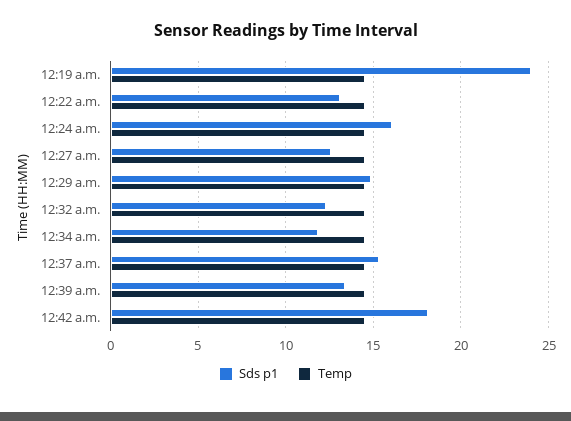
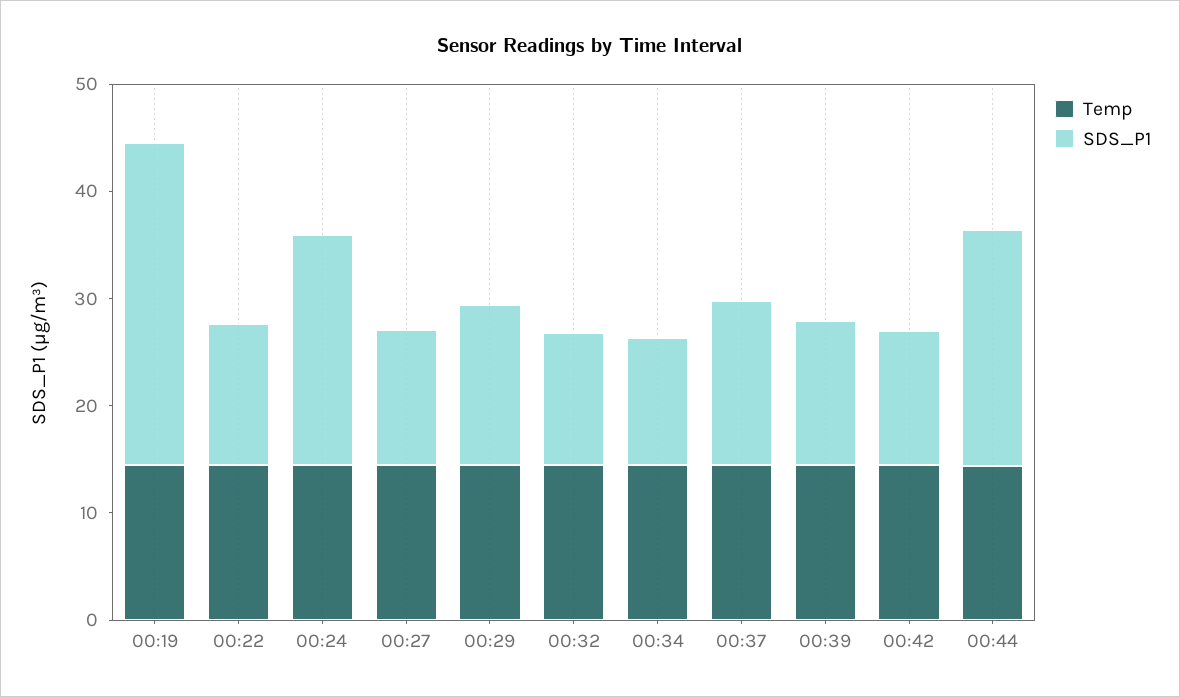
Sds p1, 12:19 a.m.: 24 -> 30
Sds p1, 12:24 a.m.: 16 -> 22
Sds p1, 12:42 a.m.: 18 -> 12
Temp, 00:44: none -> 14
Sds p1, 00:44: none -> 22

